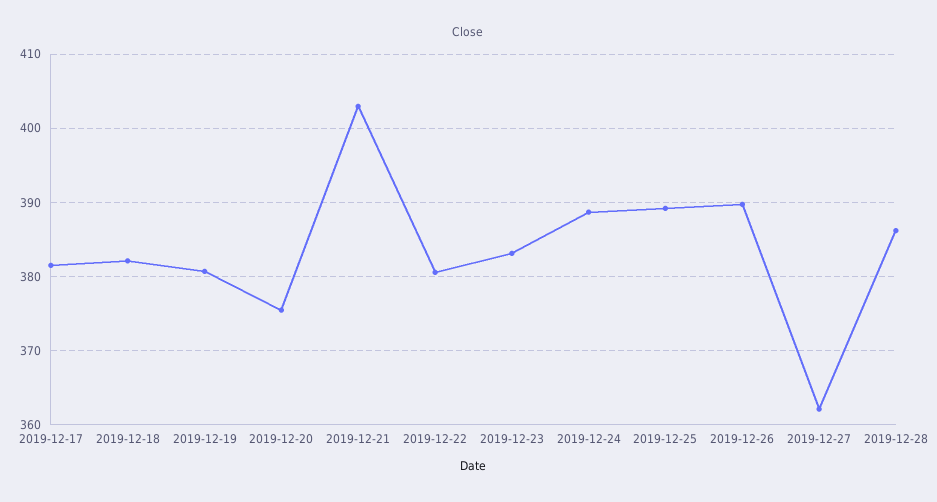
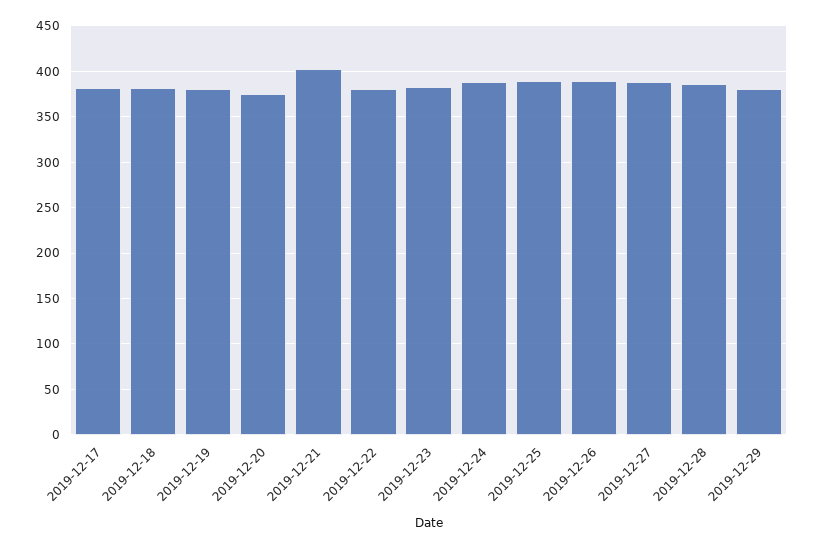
2019-12-27: 362 -> 390
2019-12-29: none -> 380

